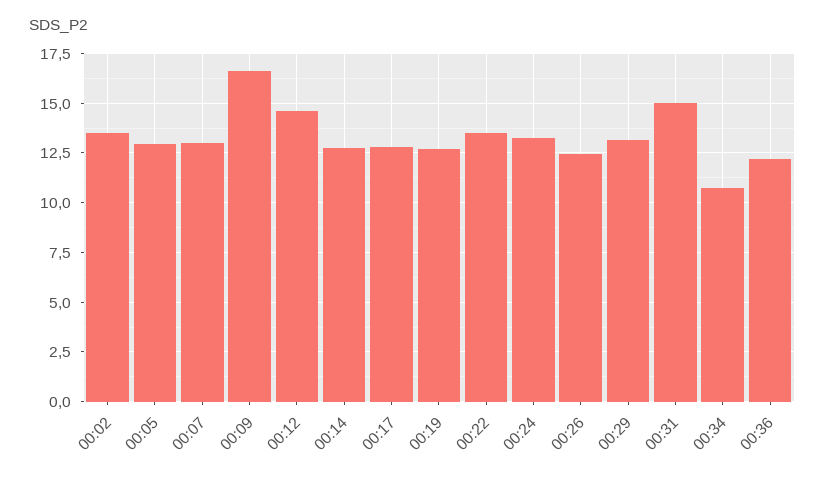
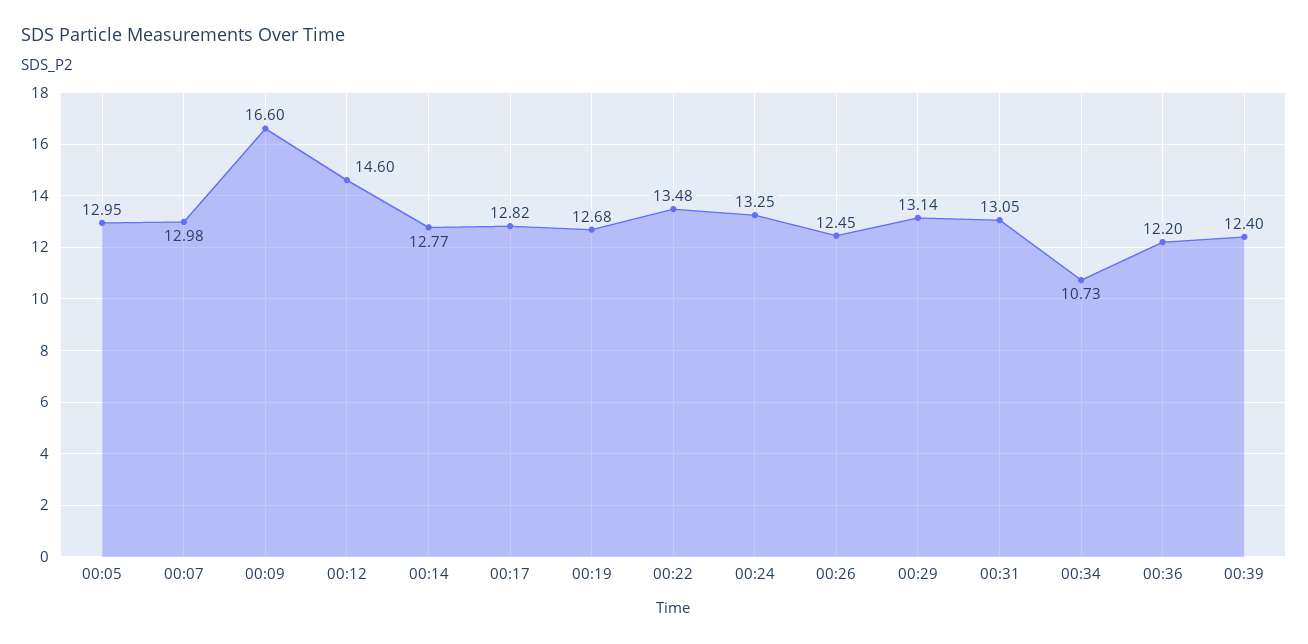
00:02: 13.5 -> none
00:31: 15 -> 13.05
00:39: none -> 12.4

